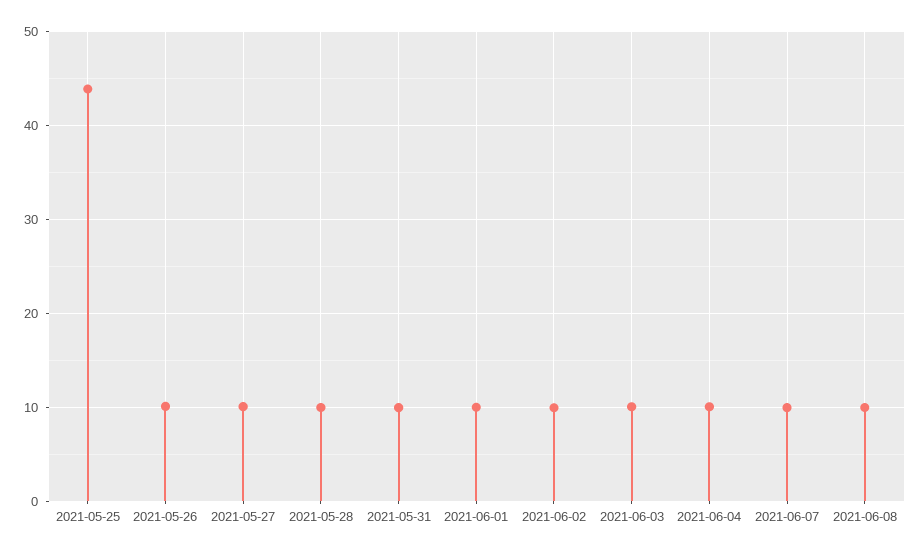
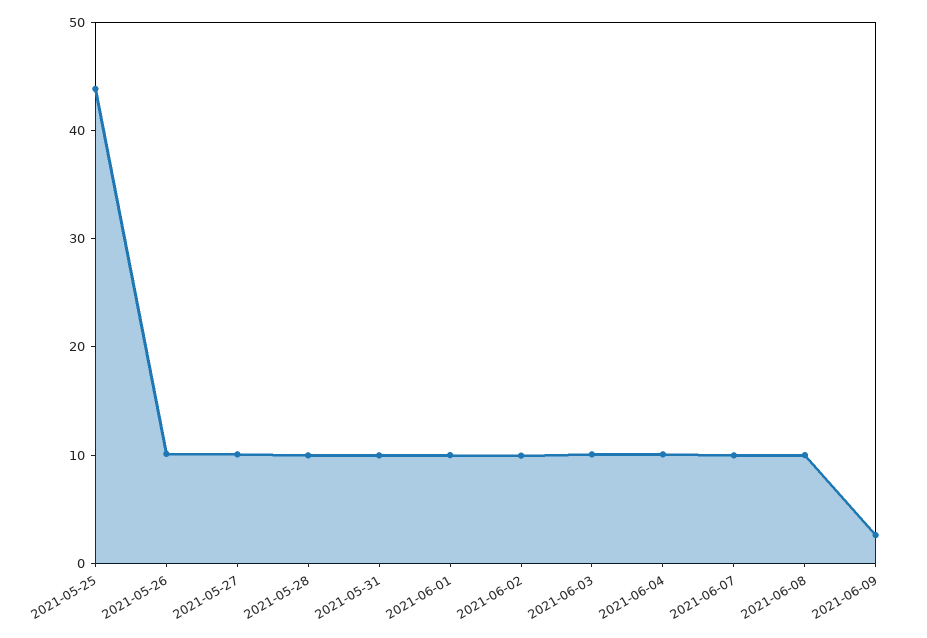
2021-06-09: none -> 2

